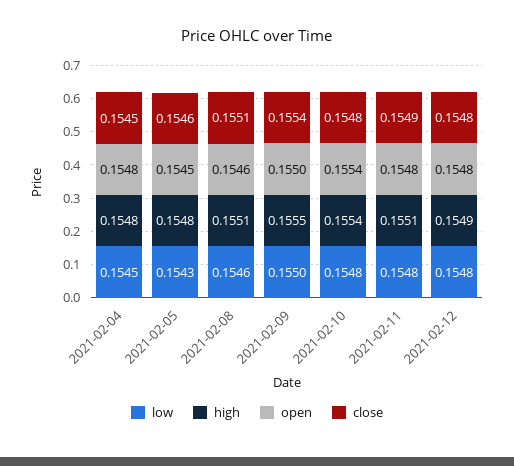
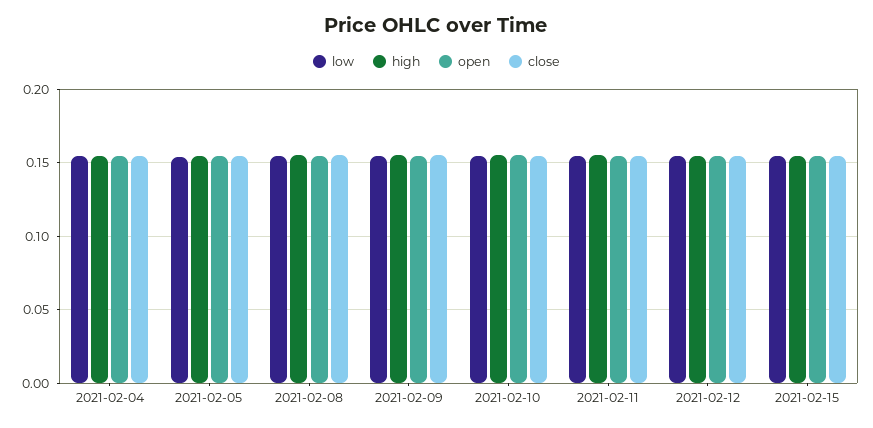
low, 2021-02-15: none -> 0.155
high, 2021-02-15: none -> 0.155
open, 2021-02-15: none -> 0.155
close, 2021-02-15: none -> 0.155

